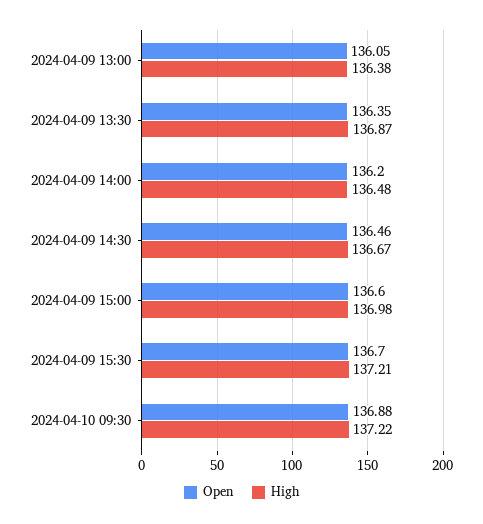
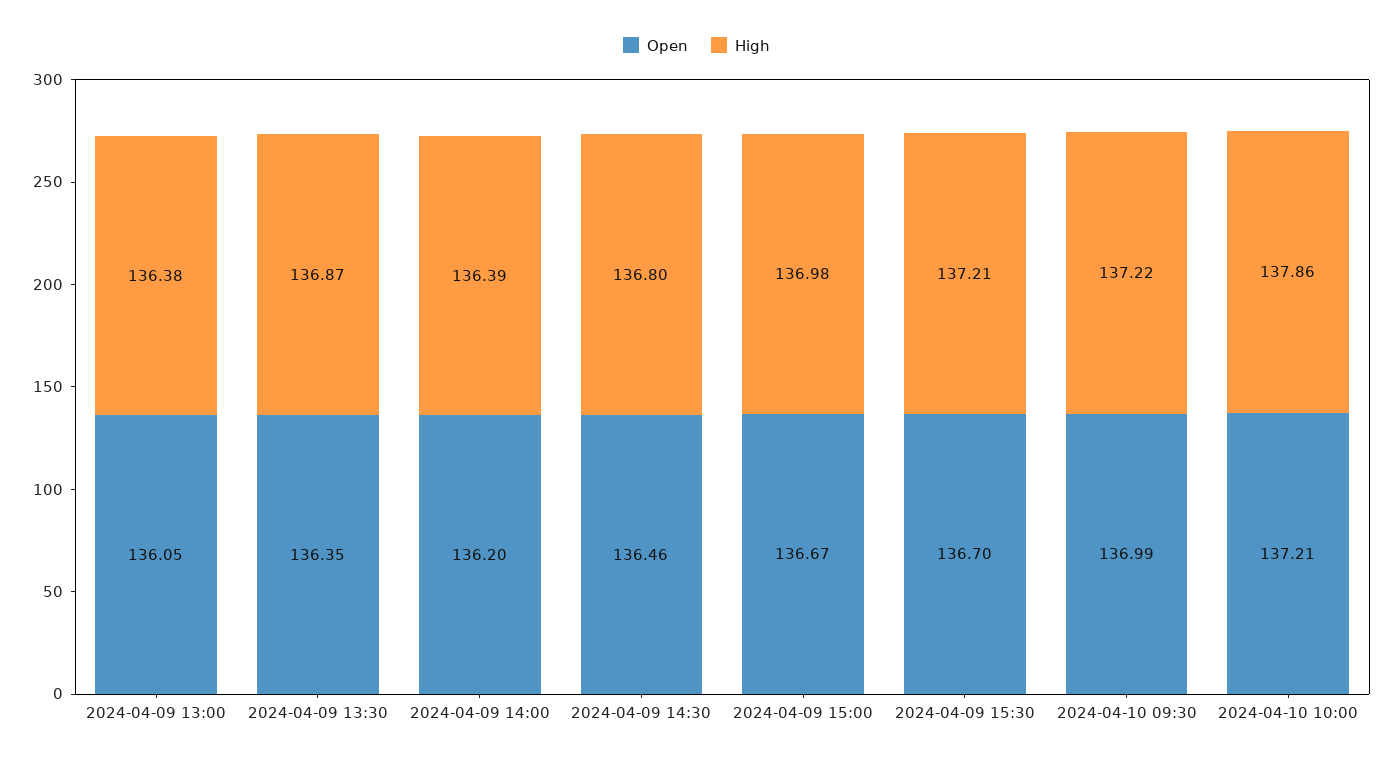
High, 2024-04-09 14:00: 136.48 -> 136.39
High, 2024-04-09 14:30: 136.67 -> 136.8
Open, 2024-04-09 15:00: 136.6 -> 136.67
Open, 2024-04-10 09:30: 136.88 -> 136.99
Open, 2024-04-10 10:00: none -> 137.21
High, 2024-04-10 10:00: none -> 137.86

